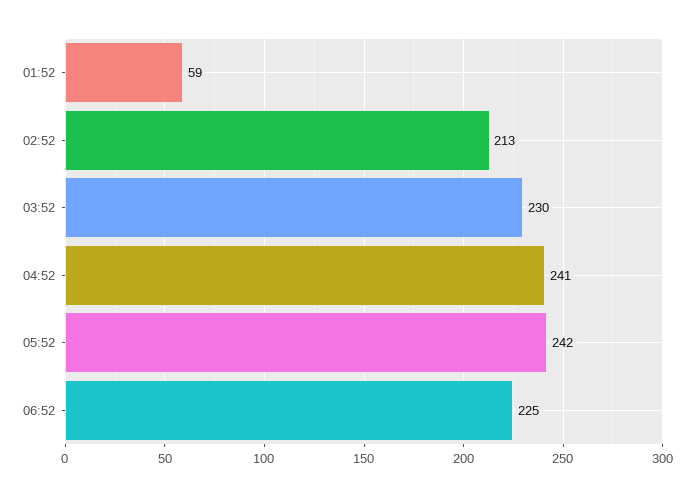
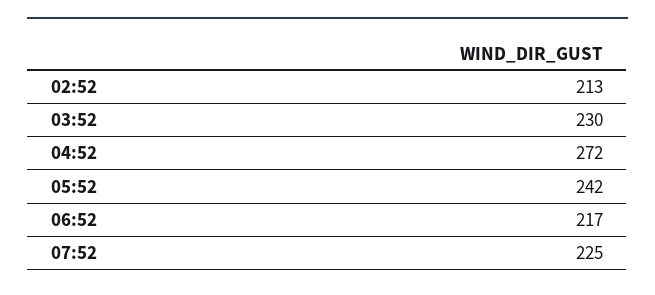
01:52: 59 -> none
04:52: 241 -> 272
06:52: 225 -> 217
07:52: none -> 225

